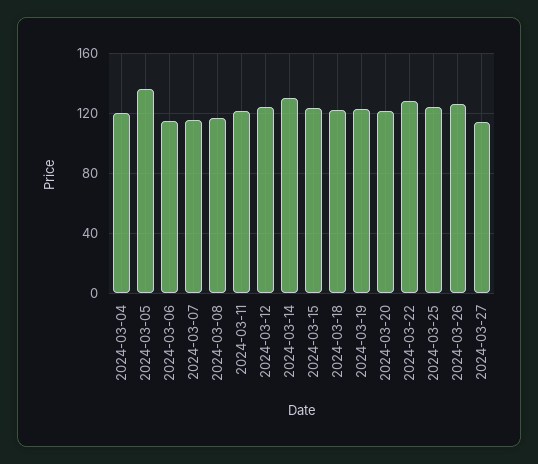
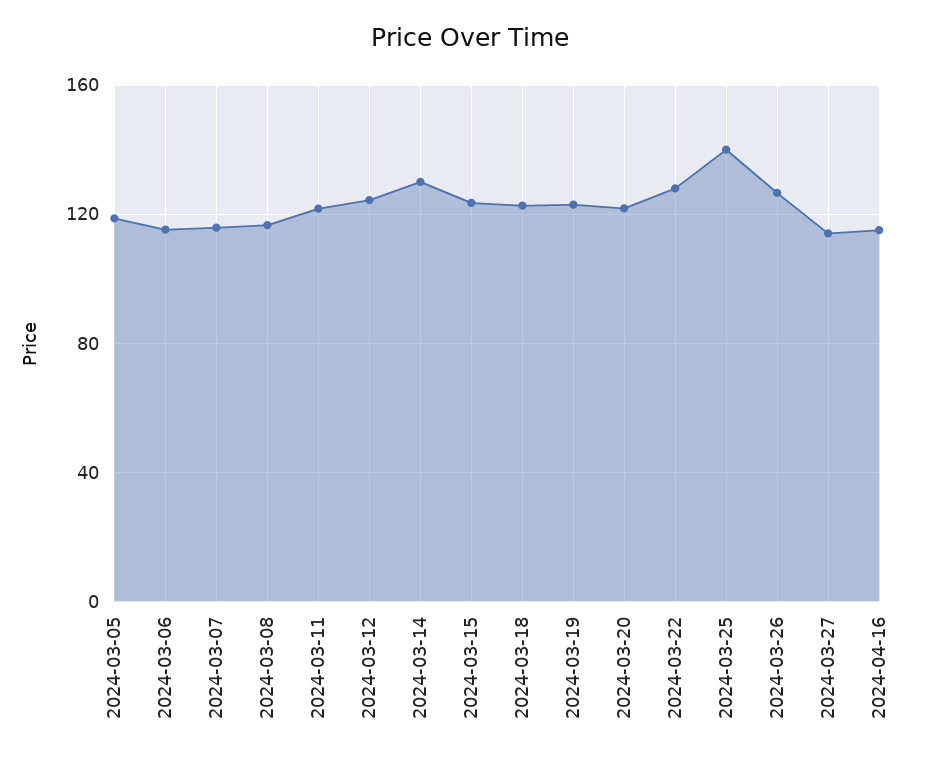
2024-03-04: 120 -> none
2024-03-05: 135 -> 120
2024-03-25: 125 -> 140
2024-04-16: none -> 115

